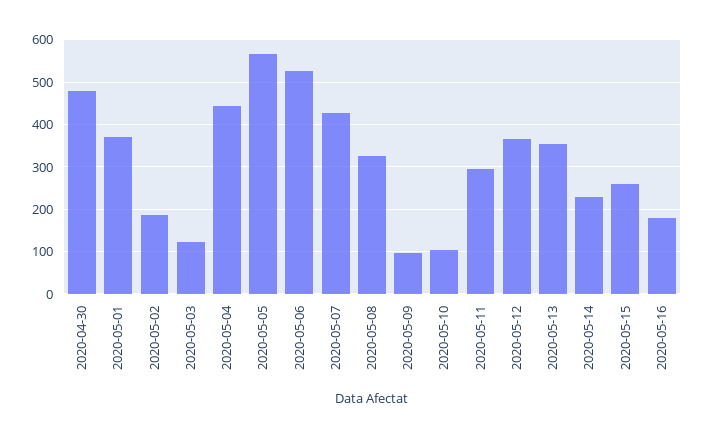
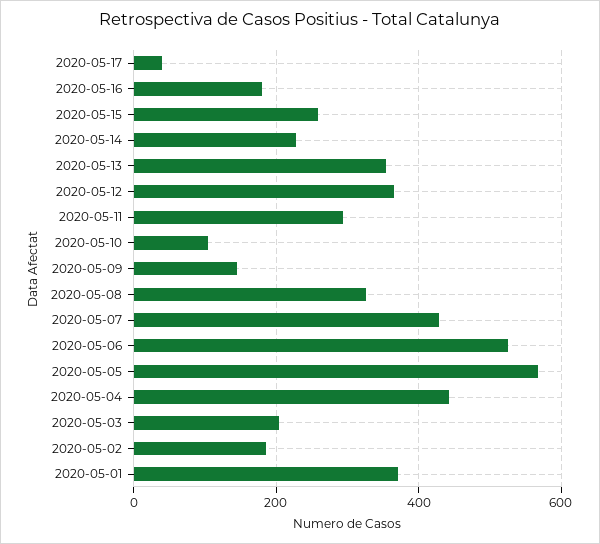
2020-04-30: 480 -> none
2020-05-03: 120 -> 200
2020-05-09: 100 -> 140
2020-05-17: none -> 40

